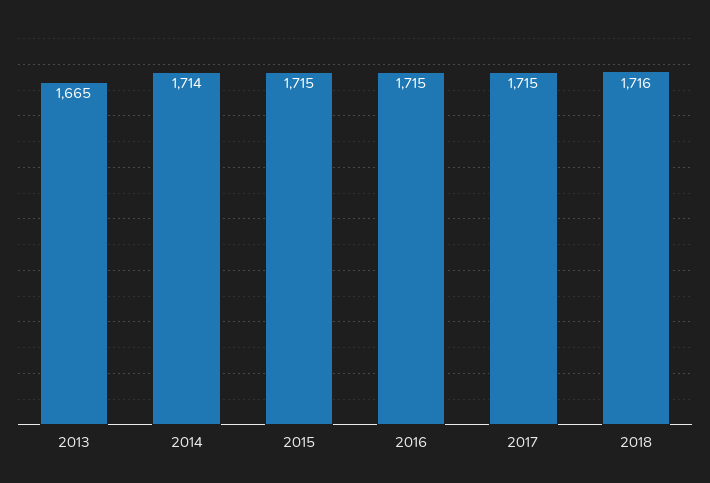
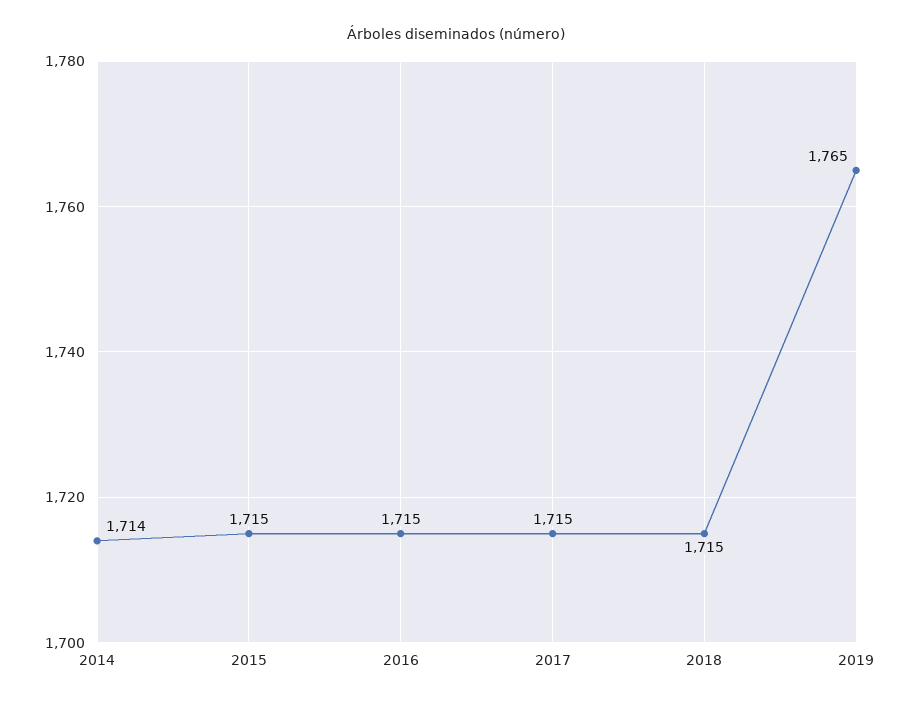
2013: 1665 -> none
2018: 1716 -> 1715
2019: none -> 1765

